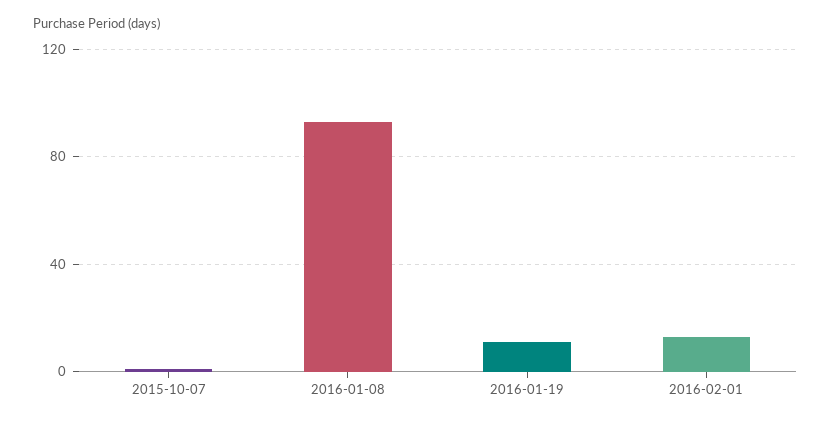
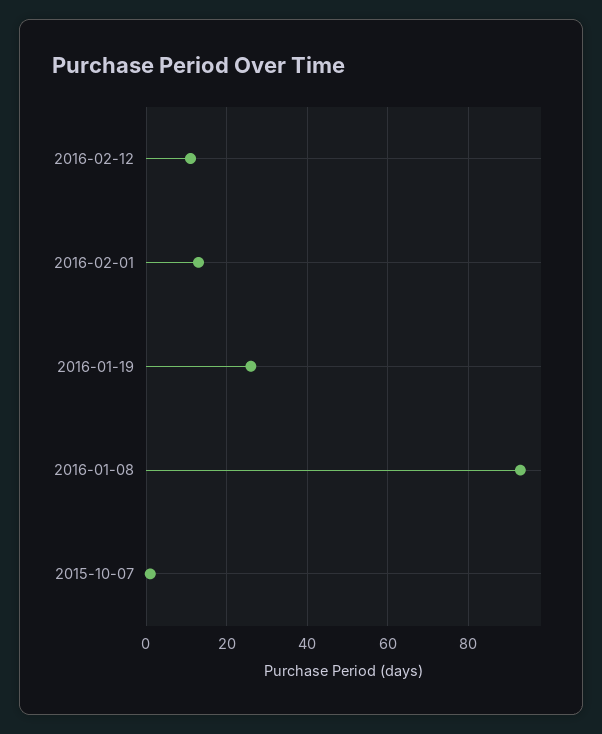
2016-01-19: 10 -> 25
2016-02-12: none -> 10

